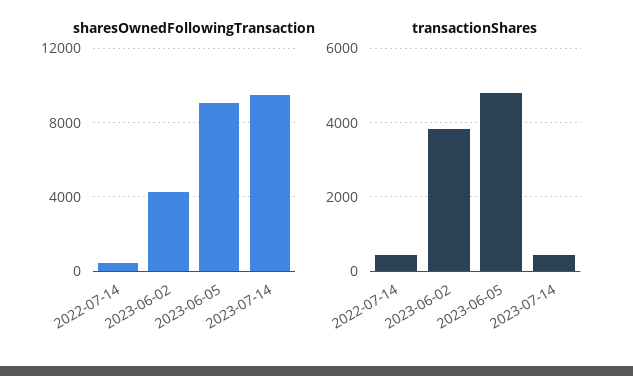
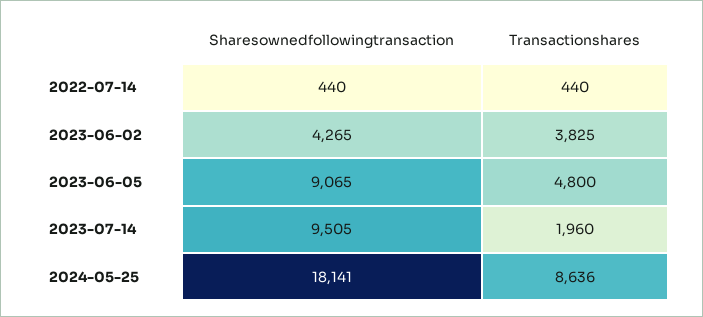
transactionShares, 2023-07-14: 400 -> 1960
sharesOwnedFollowingTransaction, 2024-05-25: none -> 18141
transactionShares, 2024-05-25: none -> 8636

